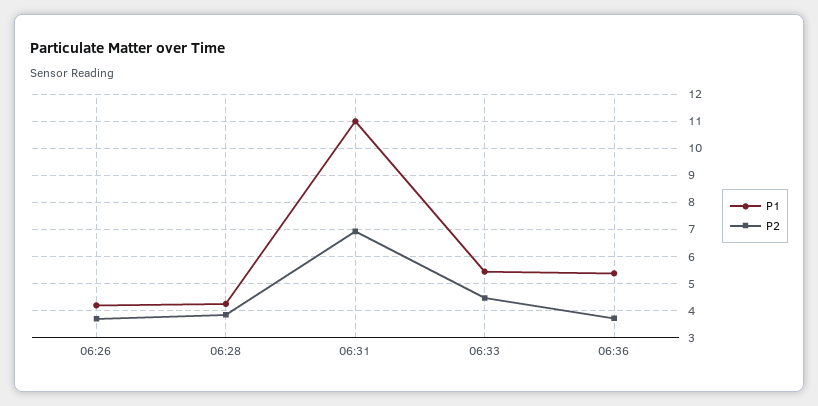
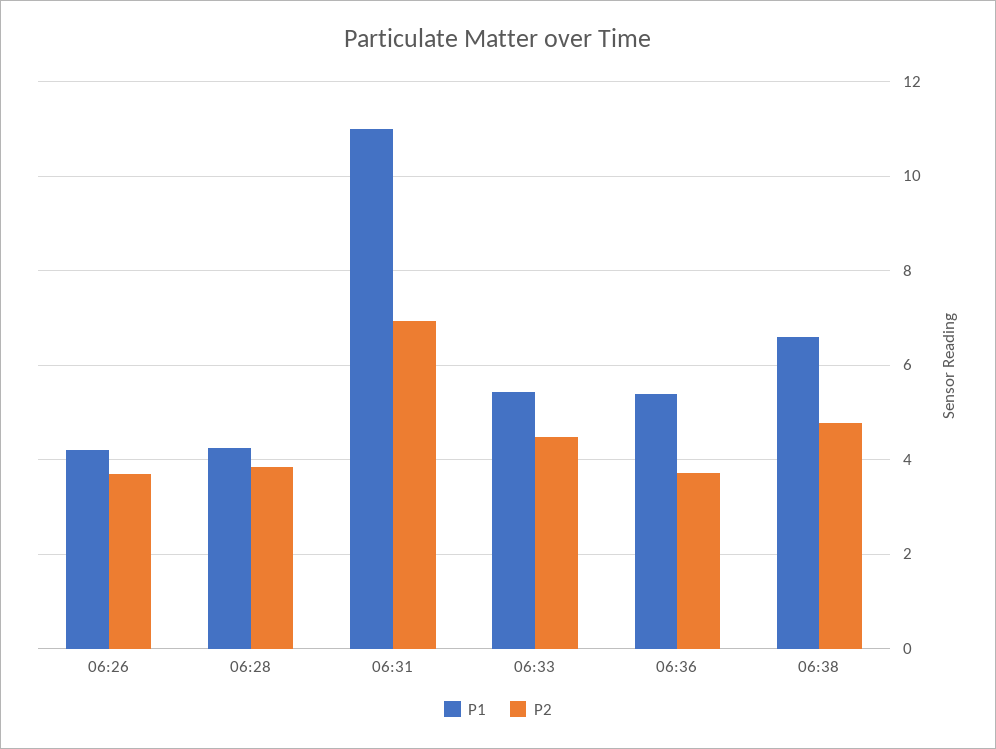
P1, 06:38: none -> 6.6
P2, 06:38: none -> 4.8

